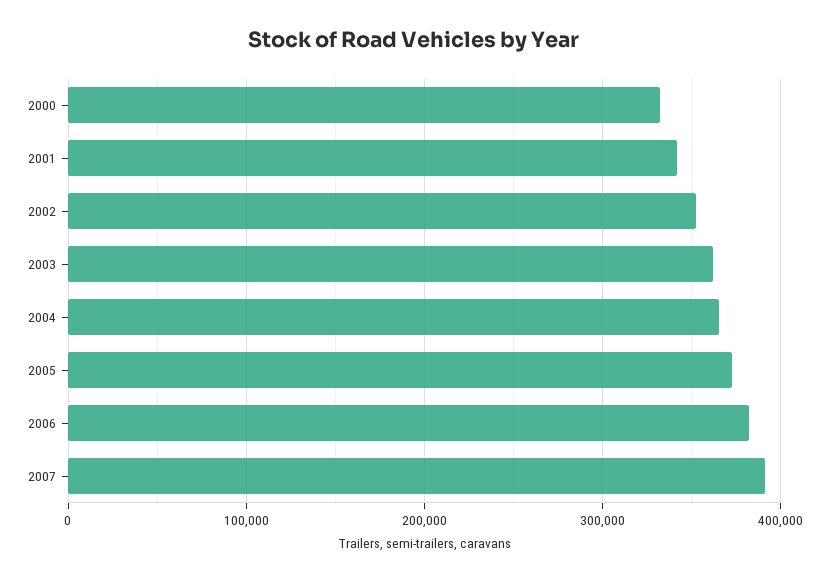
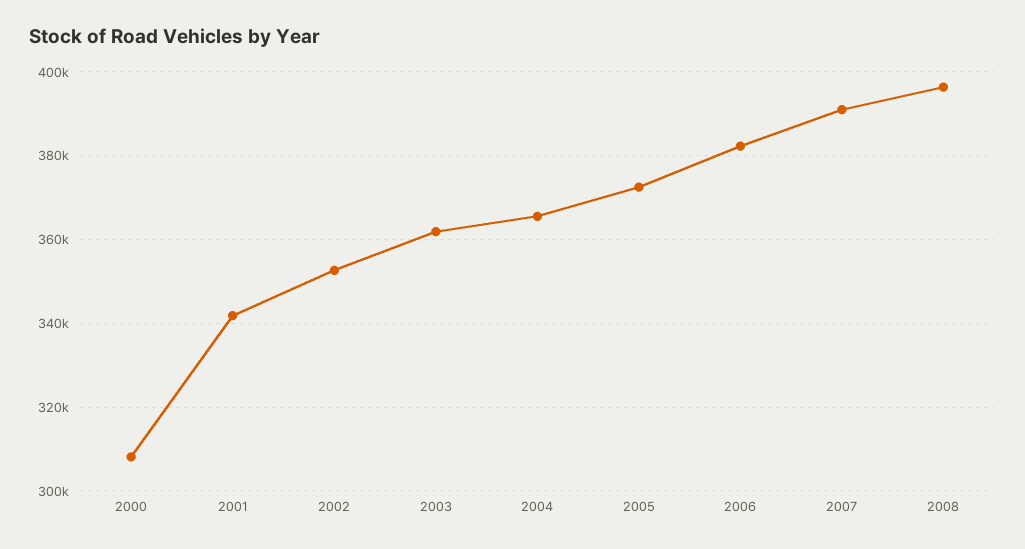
2000: 330000 -> 308000
2008: none -> 396000

